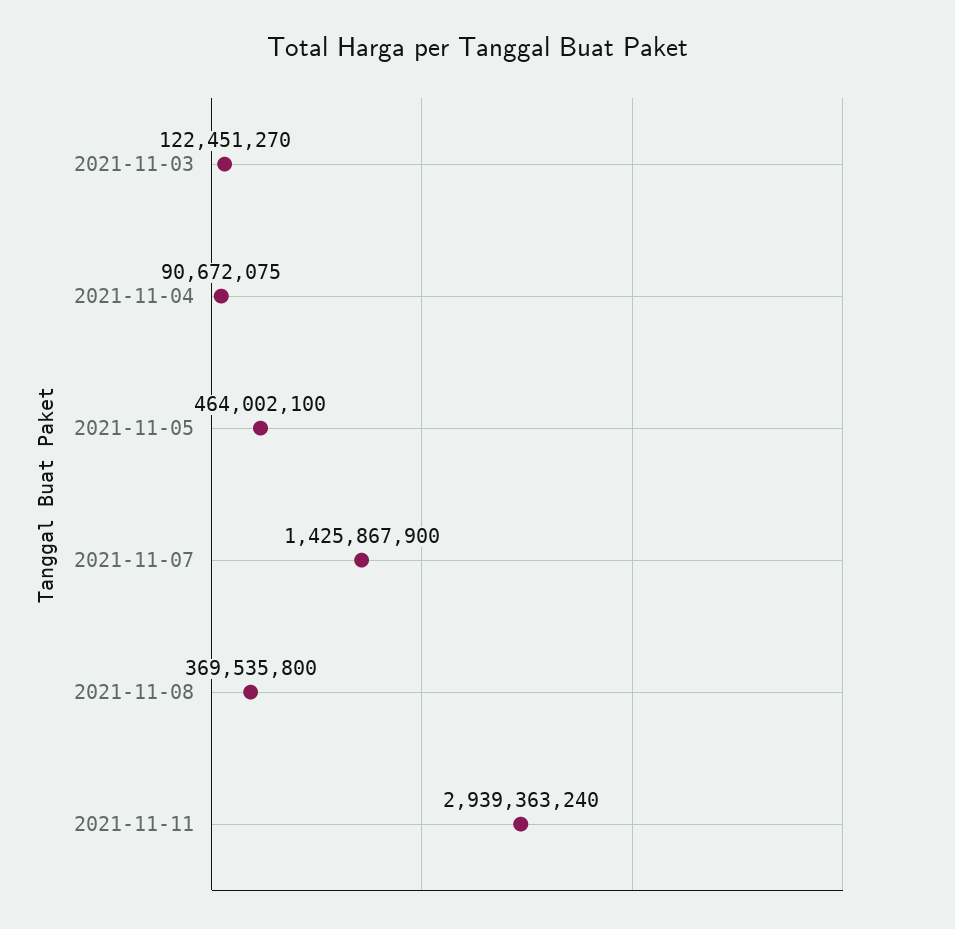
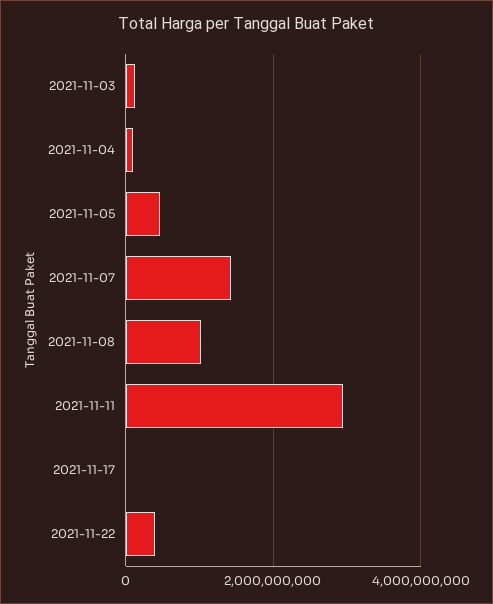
2021-11-08: 369535800 -> 1000000000
2021-11-17: none -> 0
2021-11-22: none -> 400000000

